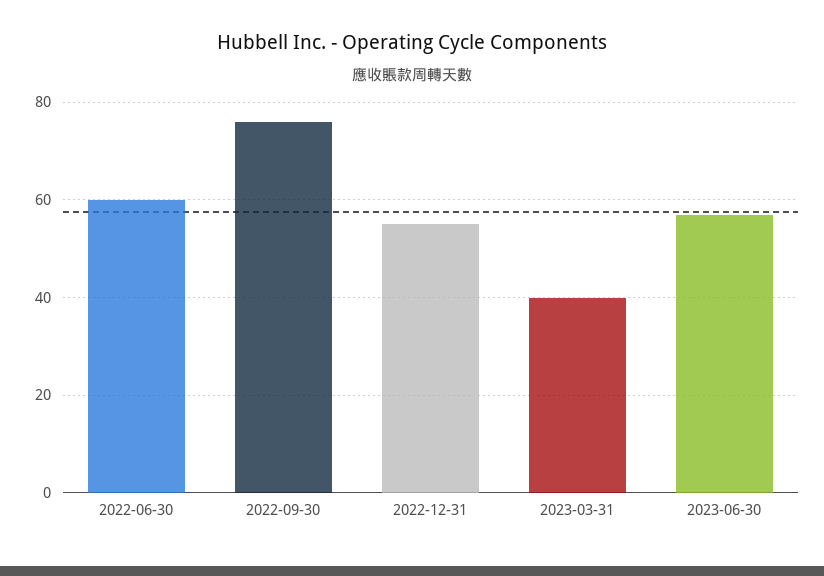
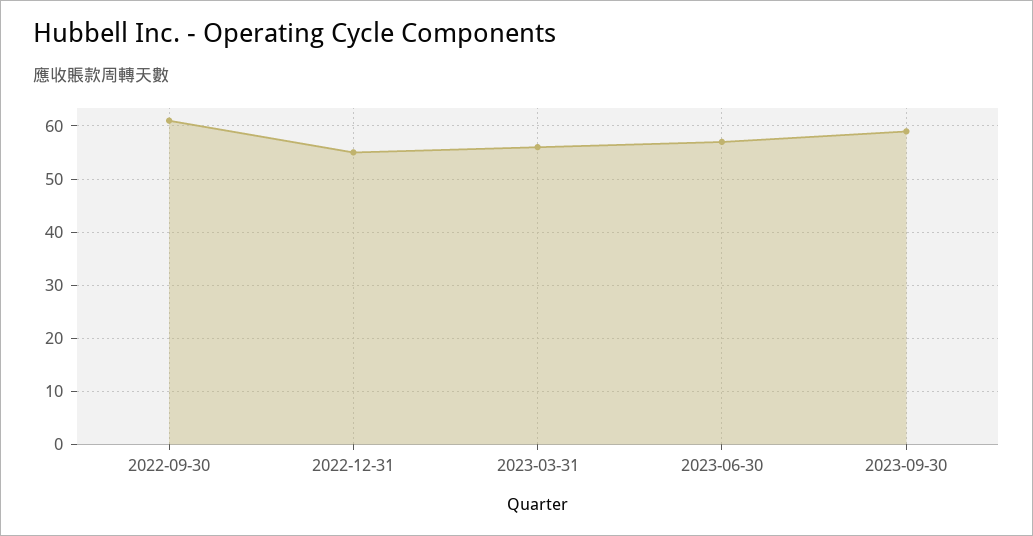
2022-06-30: 60 -> none
2022-09-30: 75 -> 60
2023-03-31: 40 -> 55
2023-09-30: none -> 60

